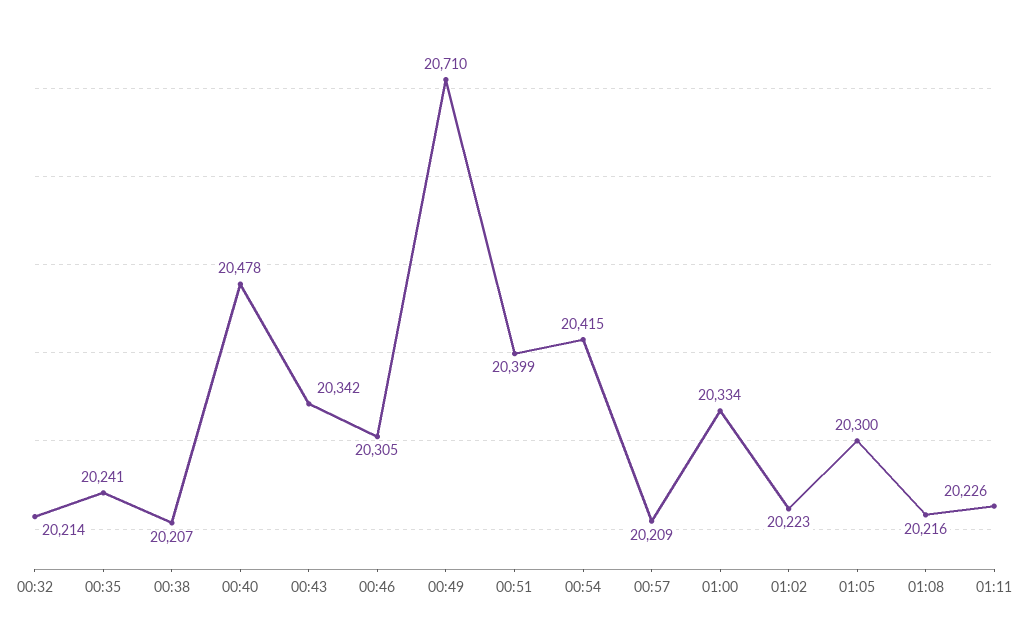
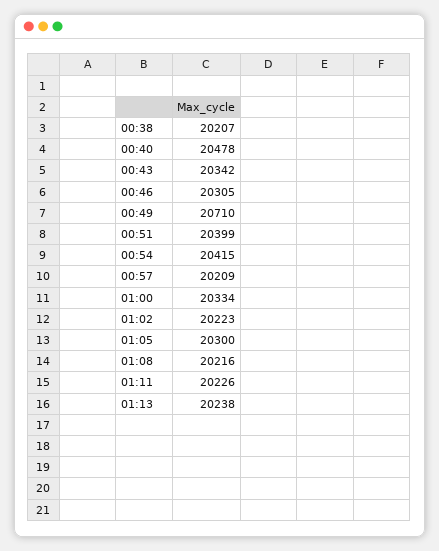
00:32: 20214 -> none
00:35: 20241 -> none
01:13: none -> 20238

